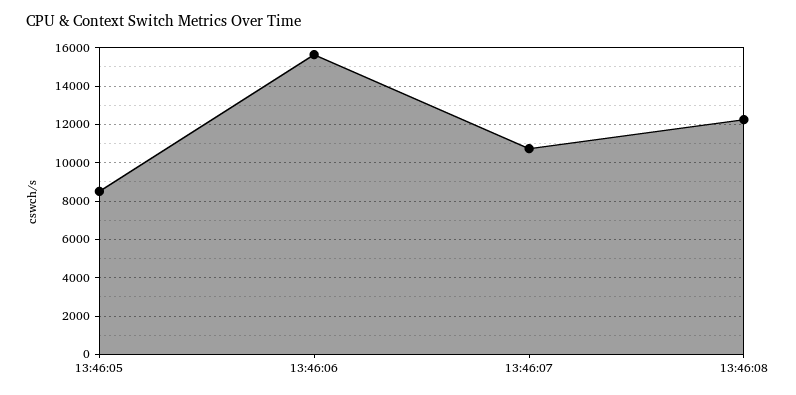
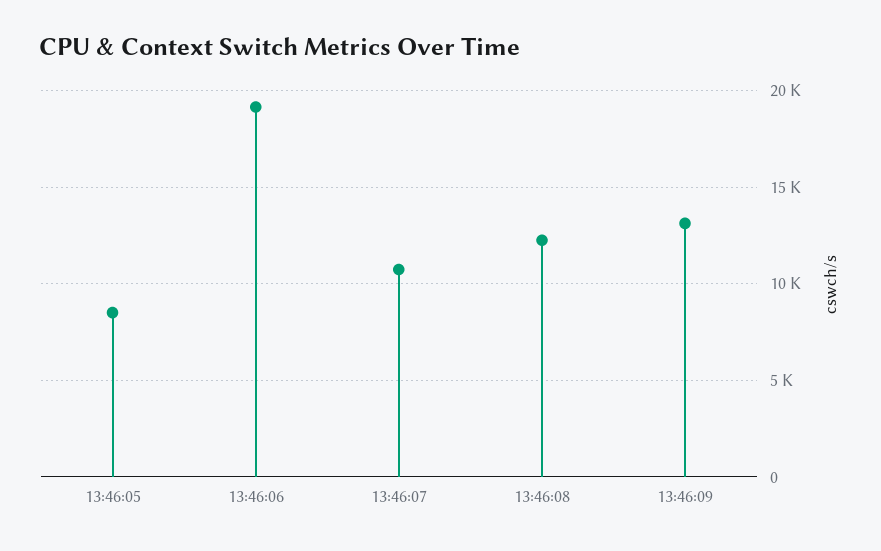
13:46:06: 15500 -> 19000
13:46:09: none -> 13000

